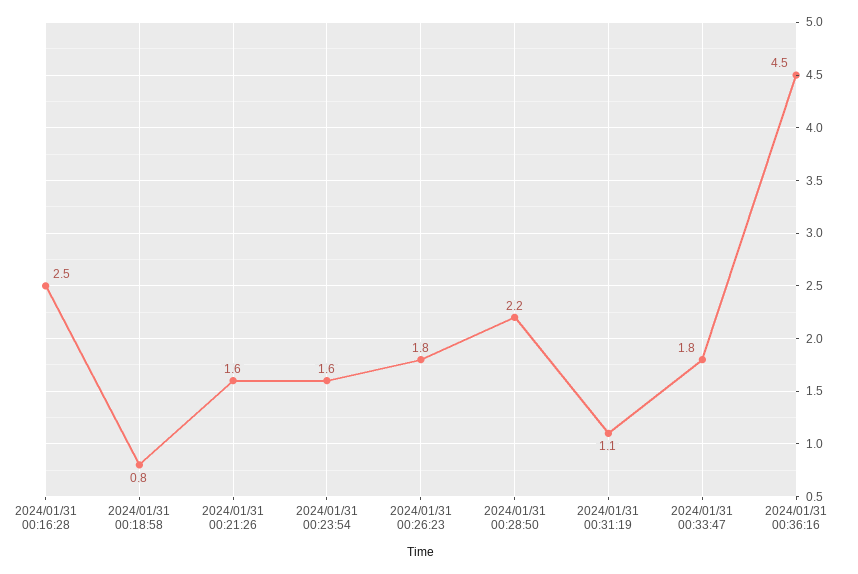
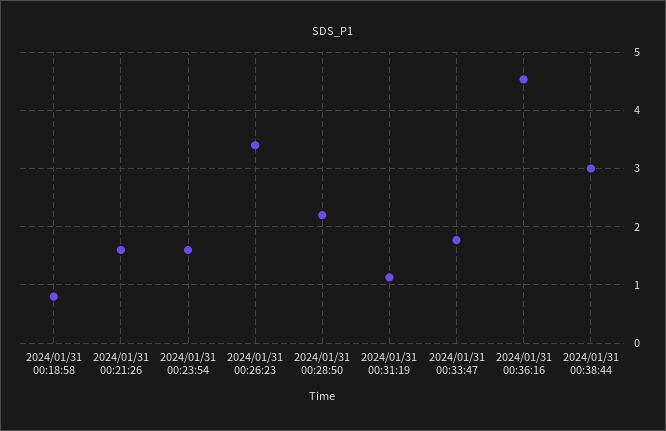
2024/01/31 00:16:28: 2.5 -> none
2024/01/31 00:26:23: 1.8 -> 3.4
2024/01/31 00:38:44: none -> 3

